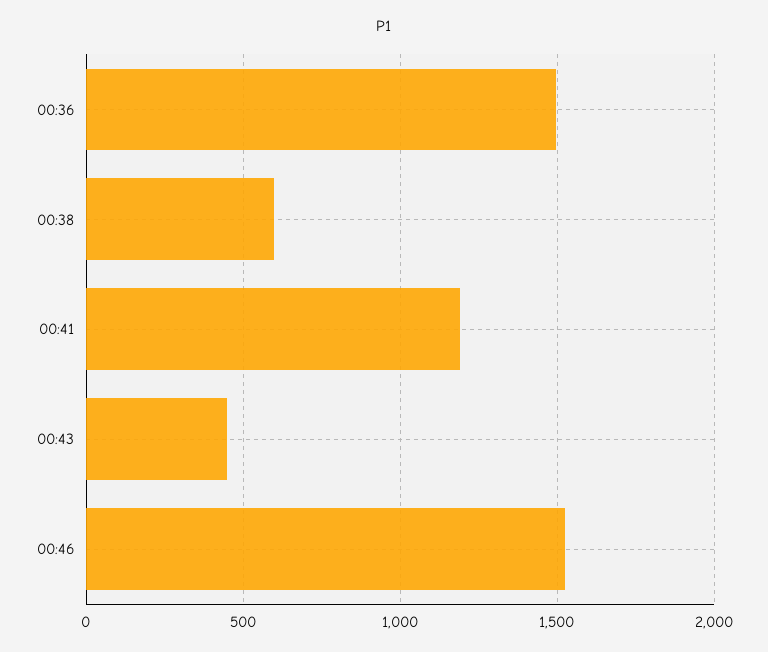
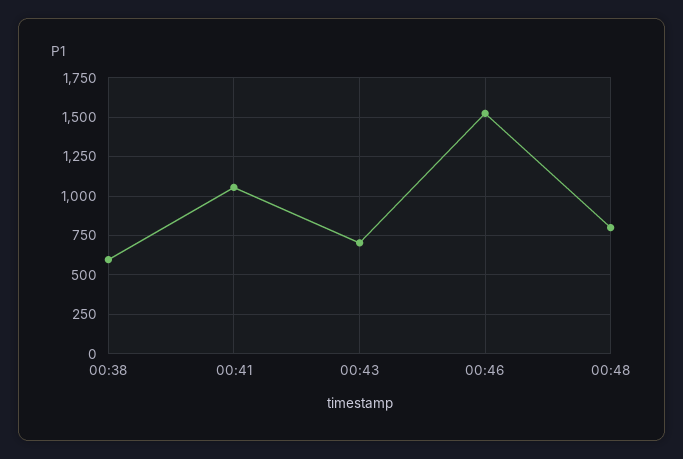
00:36: 1500 -> none
00:41: 1200 -> 1050
00:43: 450 -> 700
00:48: none -> 800

